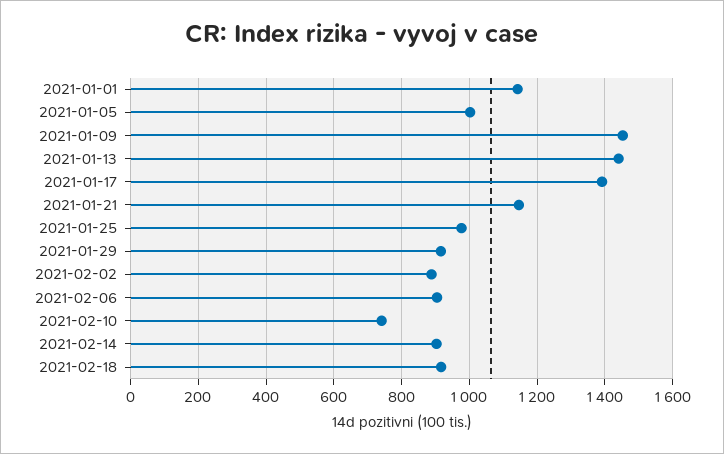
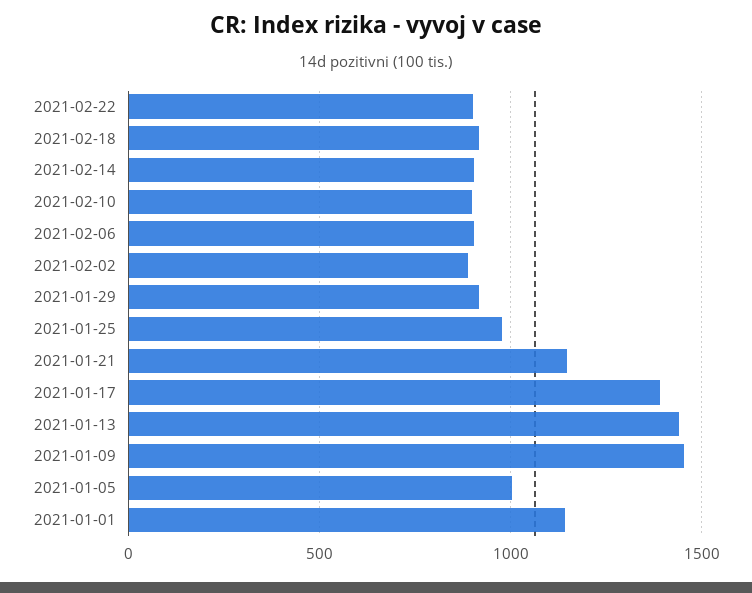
2021-02-10: 740 -> 900
2021-02-22: none -> 900

